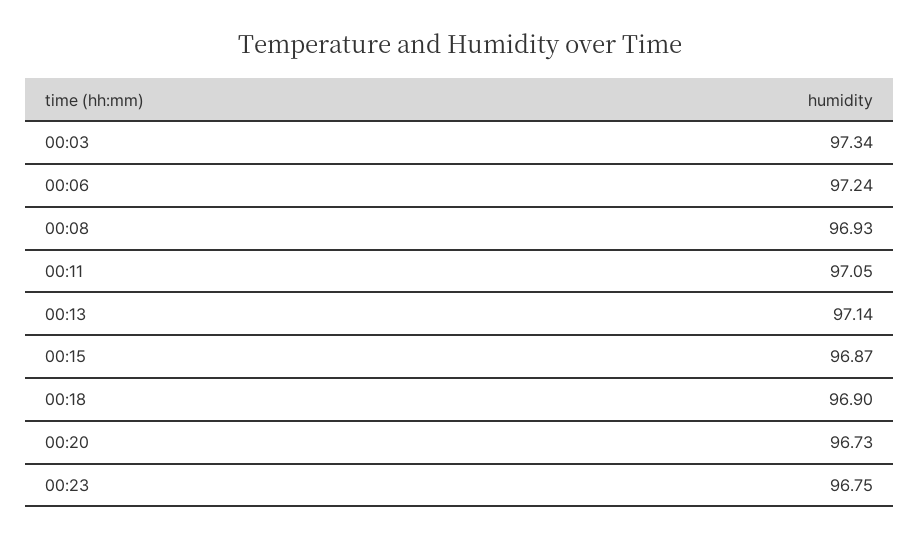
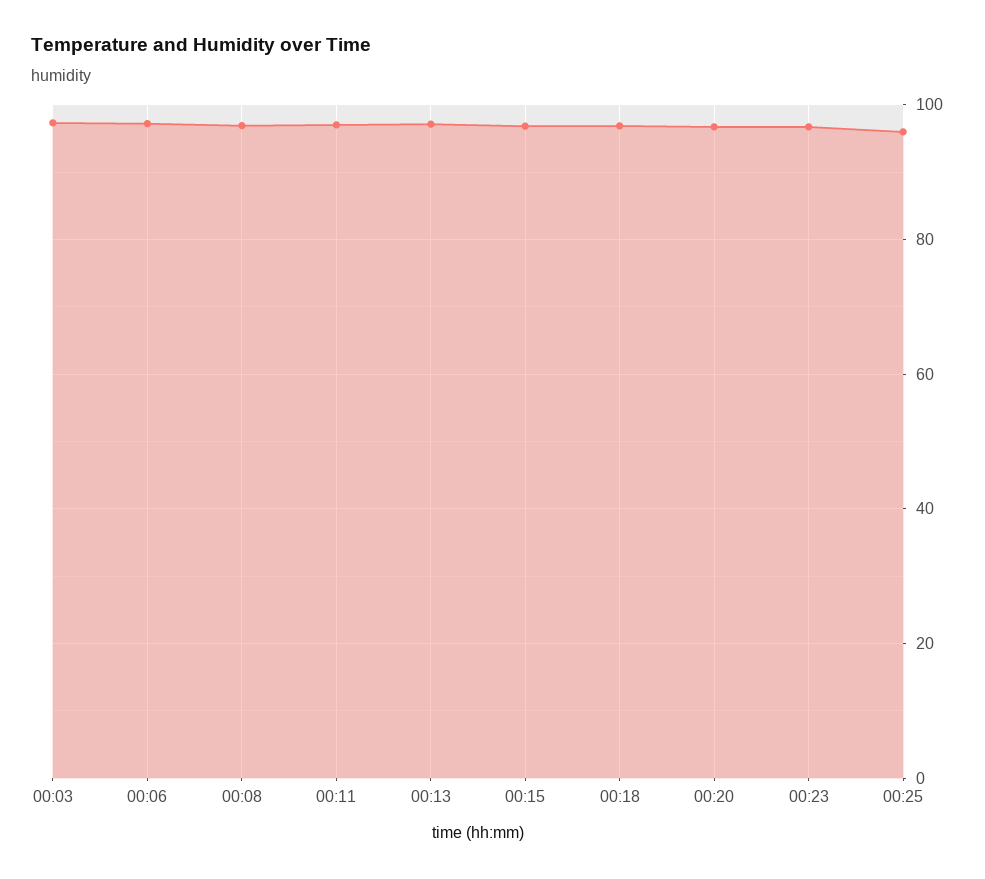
00:25: none -> 96

